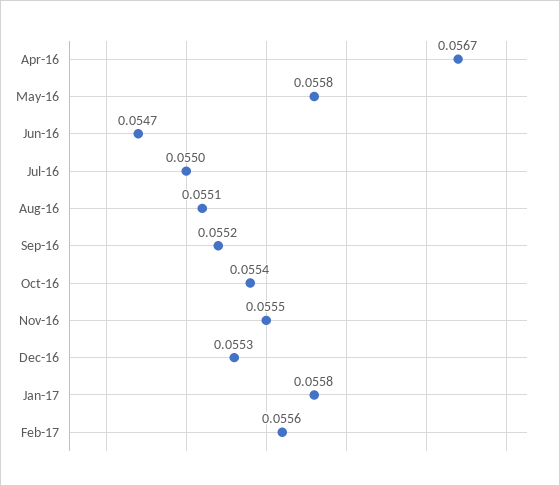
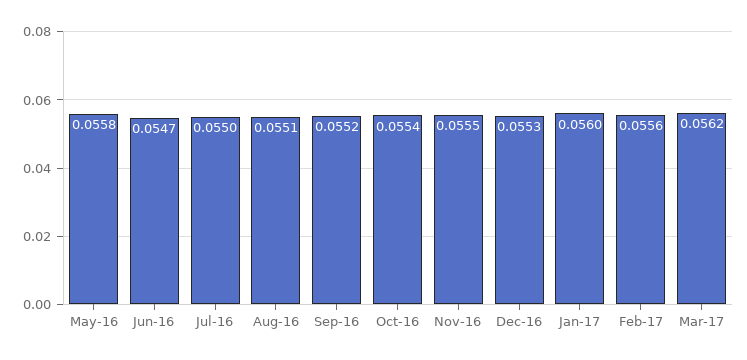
Apr-16: 0.0567 -> none
Jan-17: 0.0558 -> 0.056
Mar-17: none -> 0.0562

